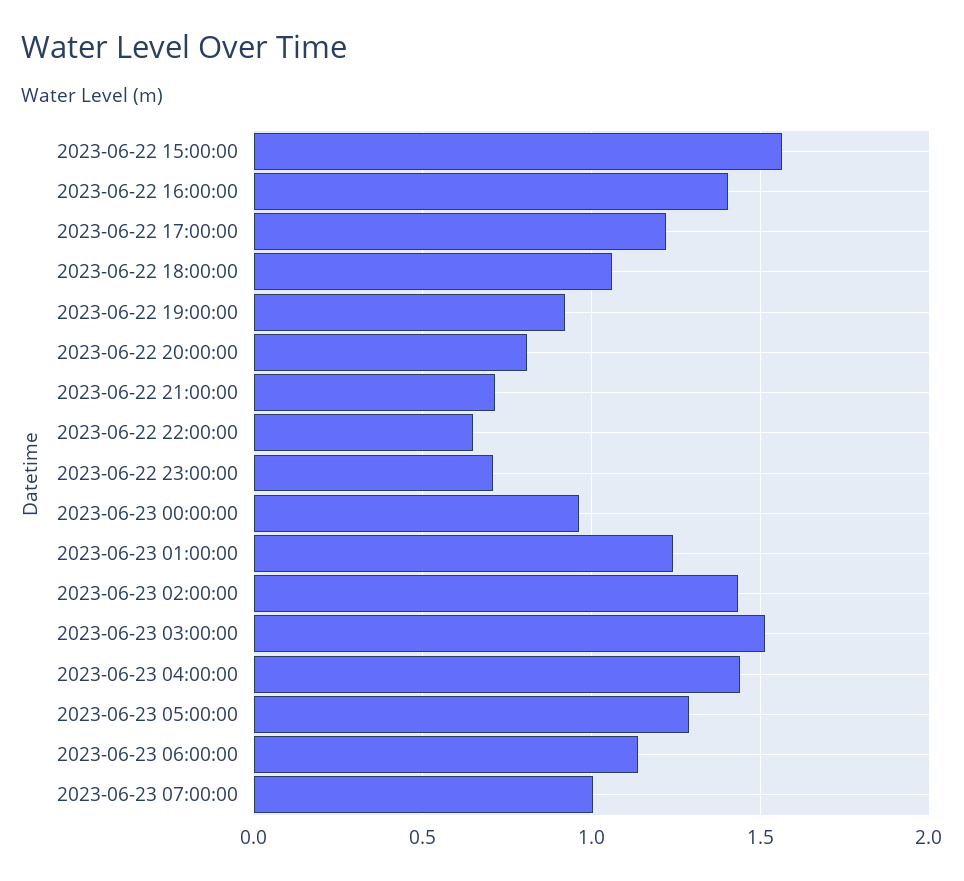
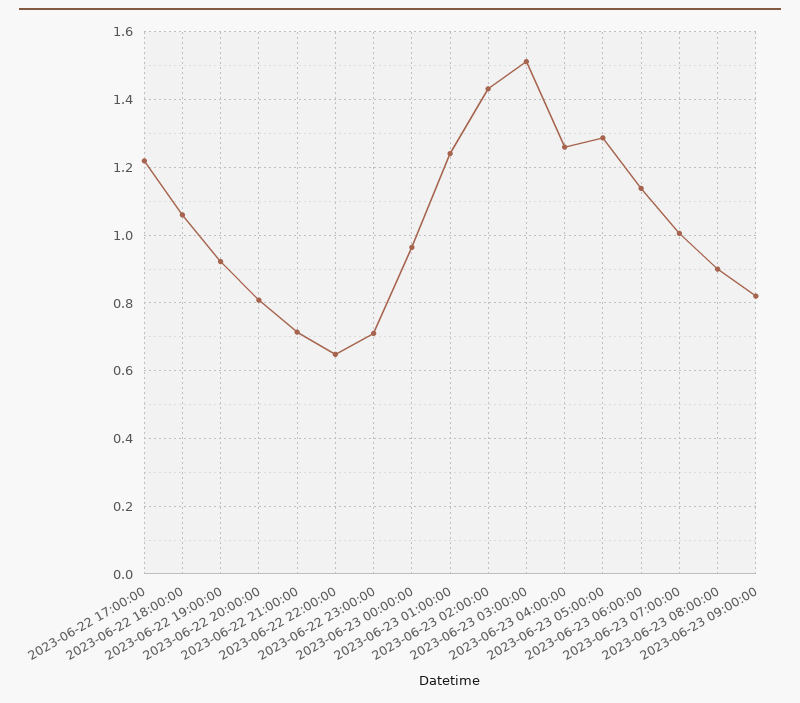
2023-06-22 15:00:00: 1.55 -> none
2023-06-22 16:00:00: 1.4 -> none
2023-06-23 04:00:00: 1.45 -> 1.26
2023-06-23 08:00:00: none -> 0.9
2023-06-23 09:00:00: none -> 0.82

